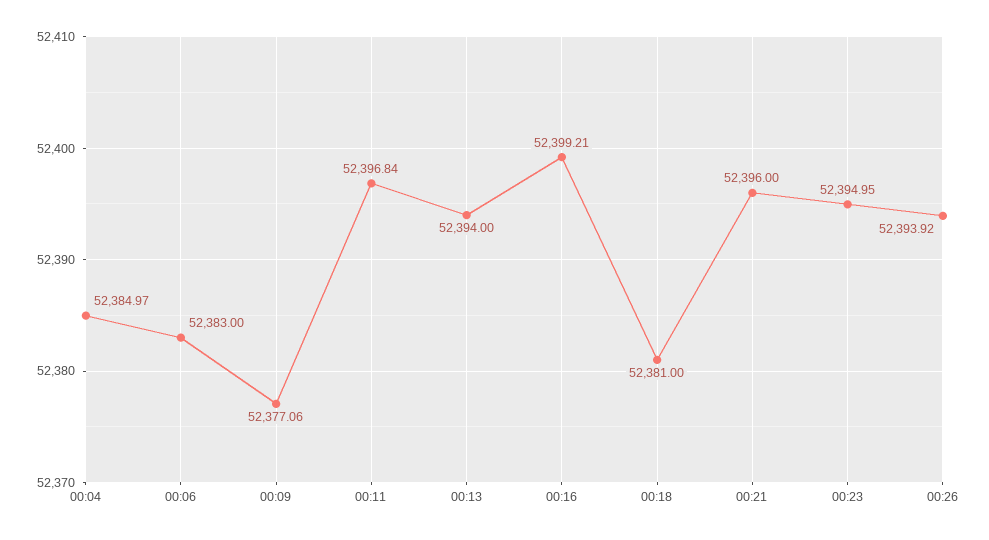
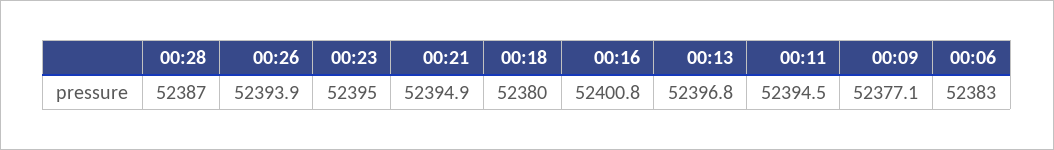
00:04: 52384.97 -> none
00:11: 52396.84 -> 52394.5
00:13: 52394 -> 52396.8
00:16: 52399.21 -> 52400.8
00:18: 52381 -> 52380
00:21: 52396 -> 52394.9
00:28: none -> 52387

